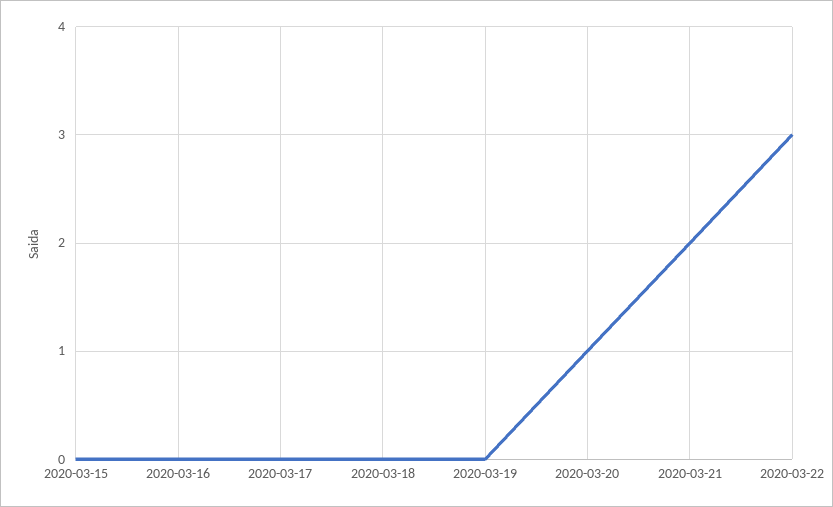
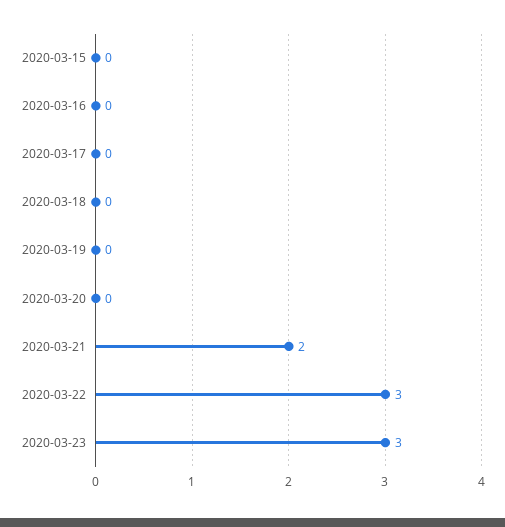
2020-03-20: 1 -> 0
2020-03-23: none -> 3

